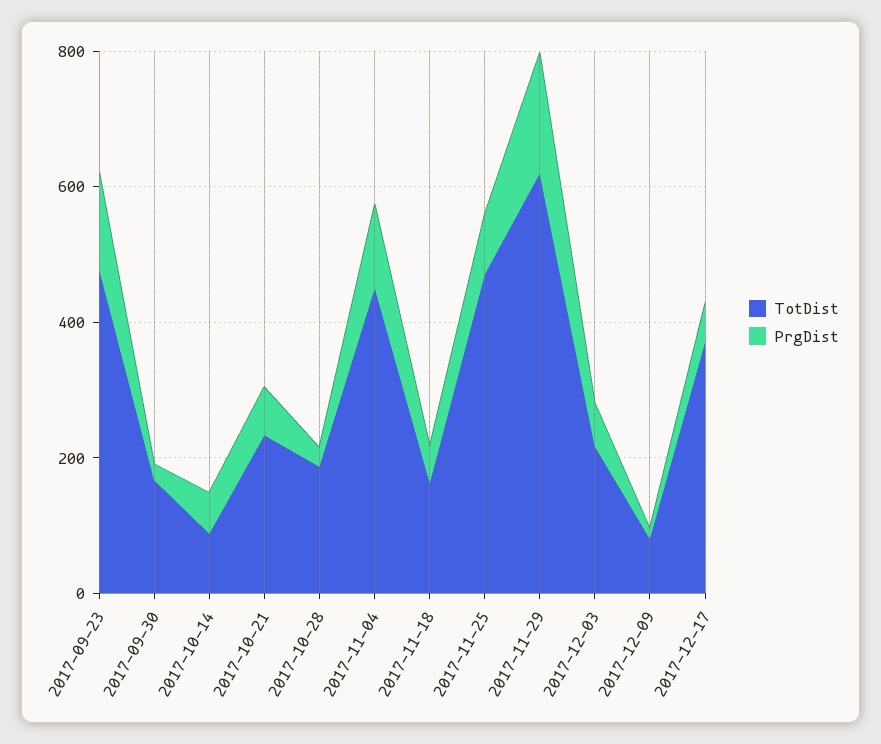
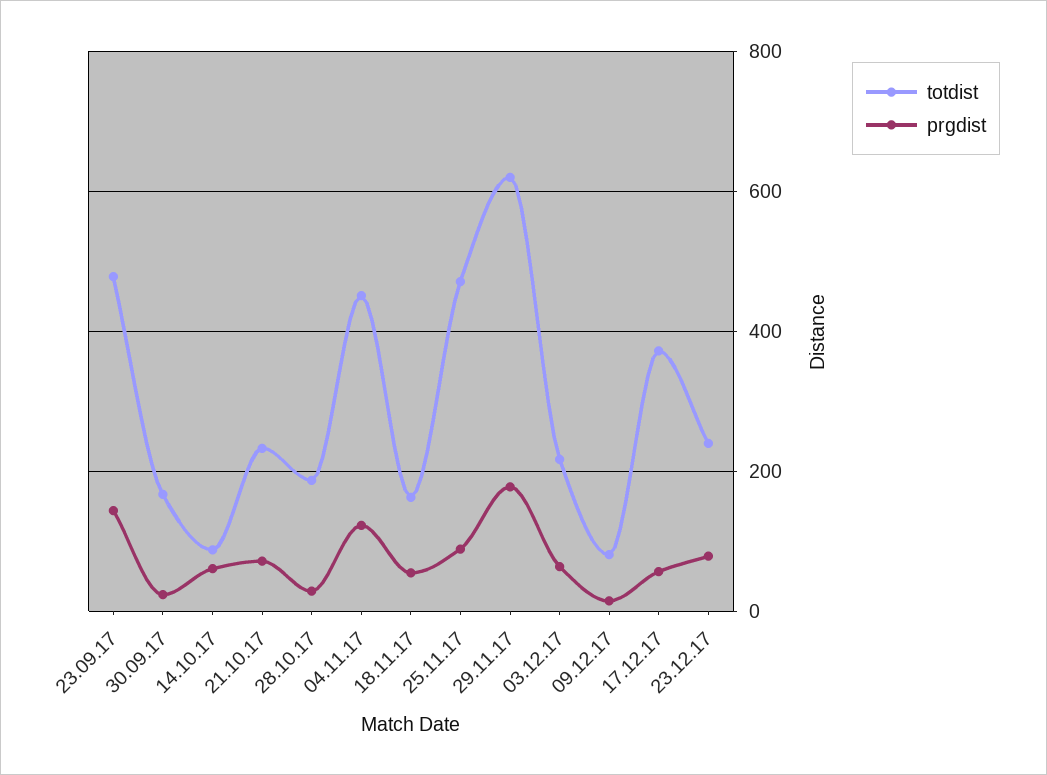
TotDist, 23.12.17: none -> 240
PrgDist, 23.12.17: none -> 80

